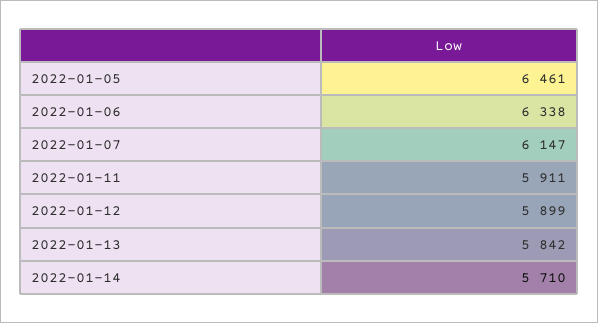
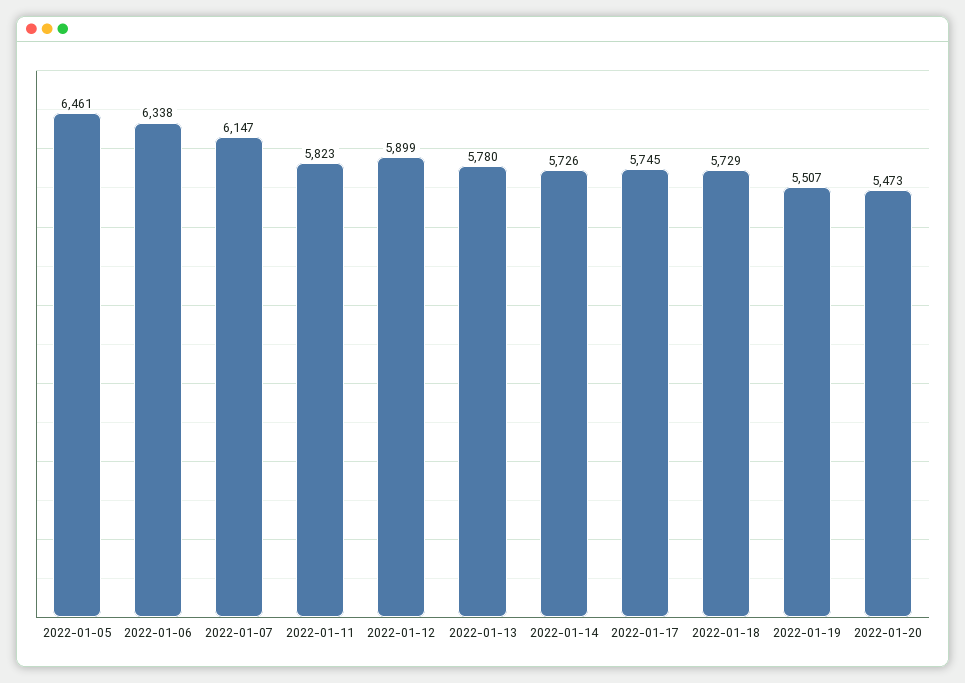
2022-01-11: 5911 -> 5823
2022-01-13: 5842 -> 5780
2022-01-14: 5710 -> 5726
2022-01-17: none -> 5745
2022-01-18: none -> 5729
2022-01-19: none -> 5507
2022-01-20: none -> 5473

